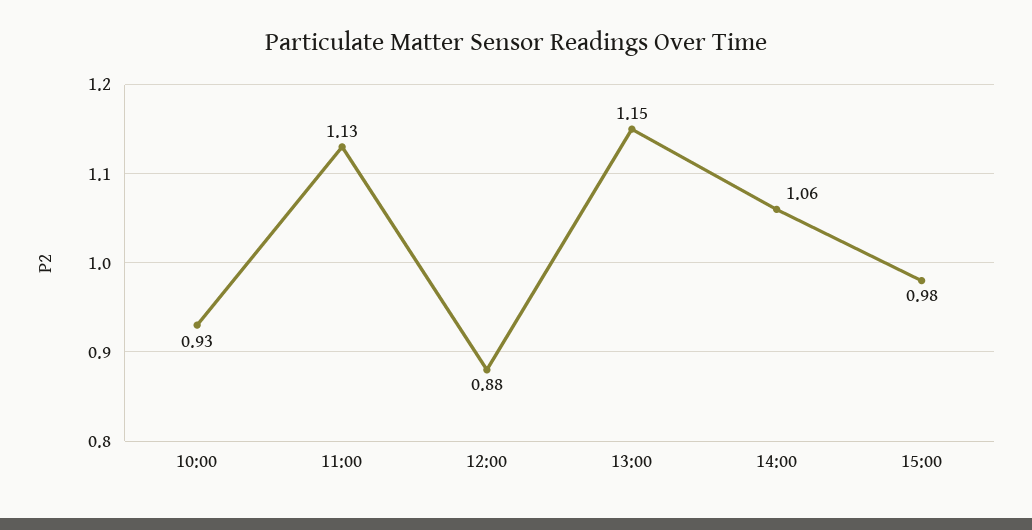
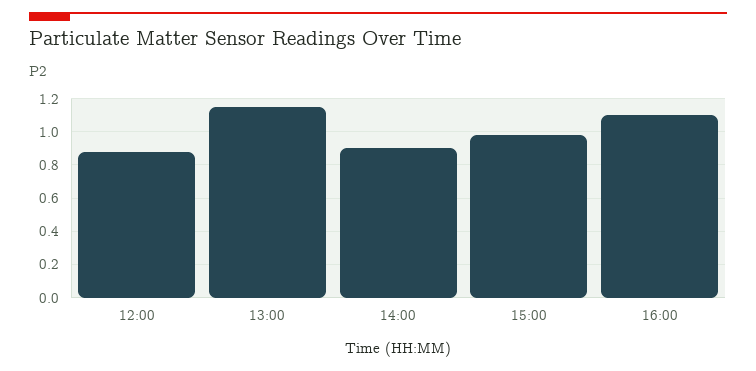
10:00: 0.93 -> none
11:00: 1.13 -> none
14:00: 1.06 -> 0.9
16:00: none -> 1.1

